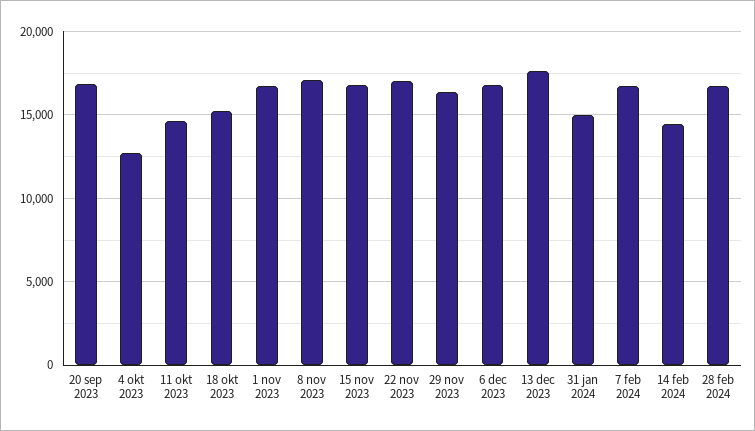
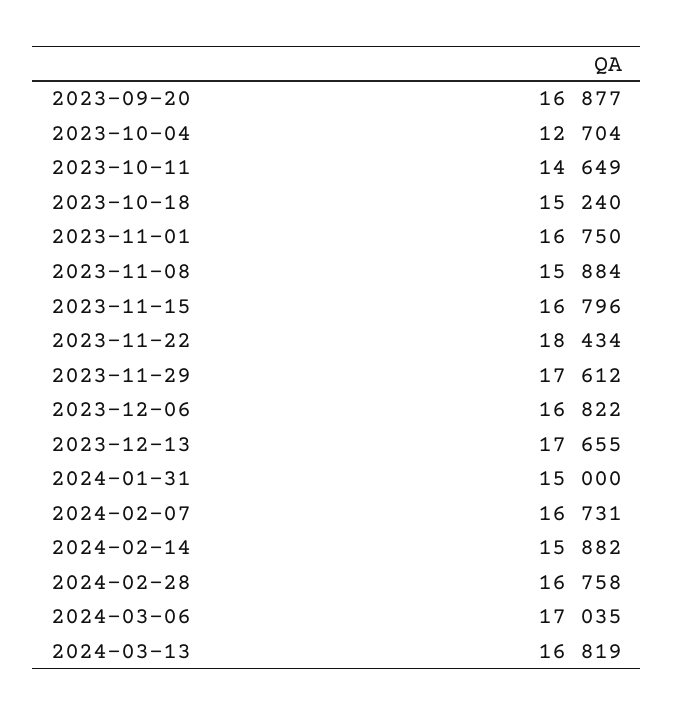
8 nov 2023: 17000 -> 15884
22 nov 2023: 17000 -> 18434
29 nov 2023: 16500 -> 17612
14 feb 2024: 14500 -> 15882
2024-03-06: none -> 17035
2024-03-13: none -> 16819

